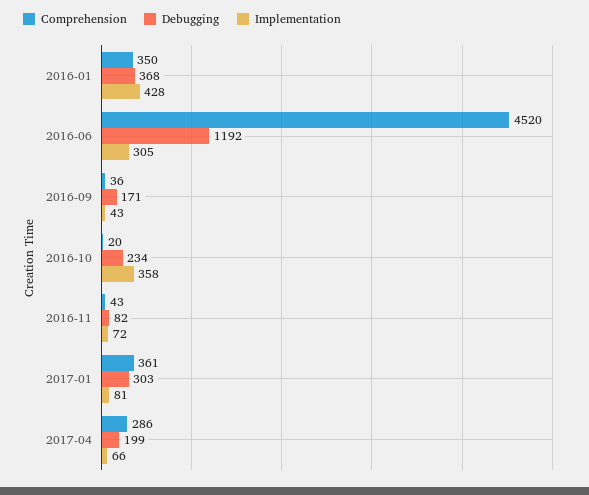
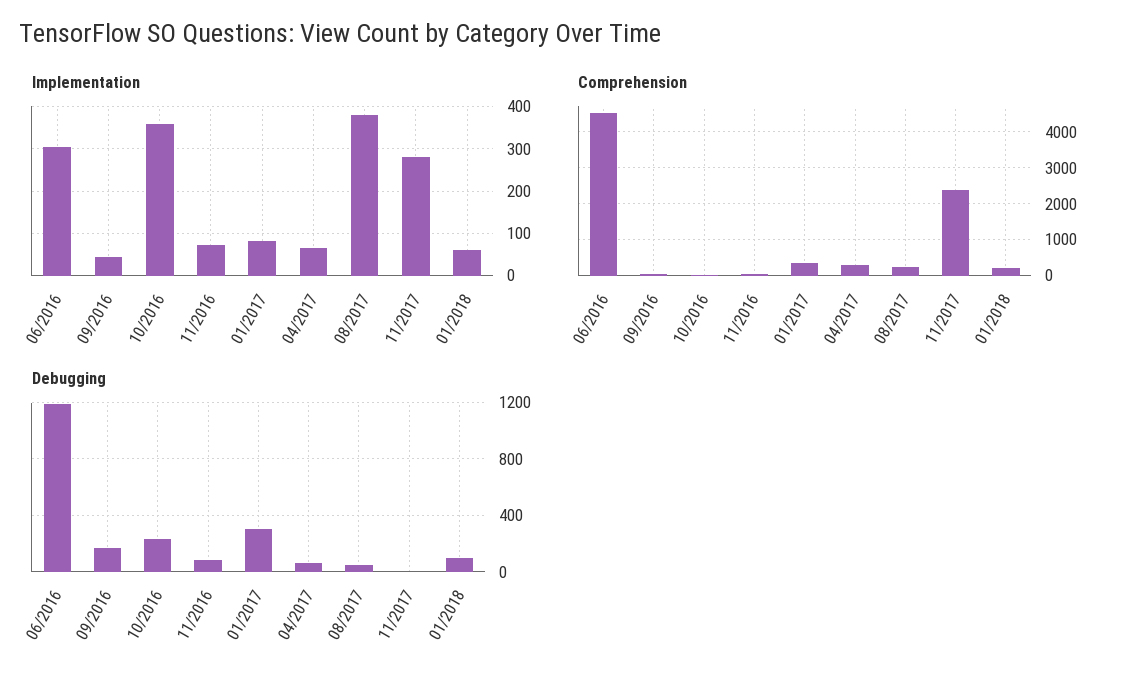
Comprehension, 2016-01: 350 -> none
Debugging, 2016-01: 368 -> none
Implementation, 2016-01: 428 -> none
Debugging, 2017-04: 199 -> 50
Implementation, 08/2017: none -> 380
Implementation, 11/2017: none -> 280
Implementation, 01/2018: none -> 60
Comprehension, 08/2017: none -> 200
Comprehension, 11/2017: none -> 2400
Comprehension, 01/2018: none -> 200
Debugging, 08/2017: none -> 50
Debugging, 11/2017: none -> 0
Debugging, 01/2018: none -> 100

